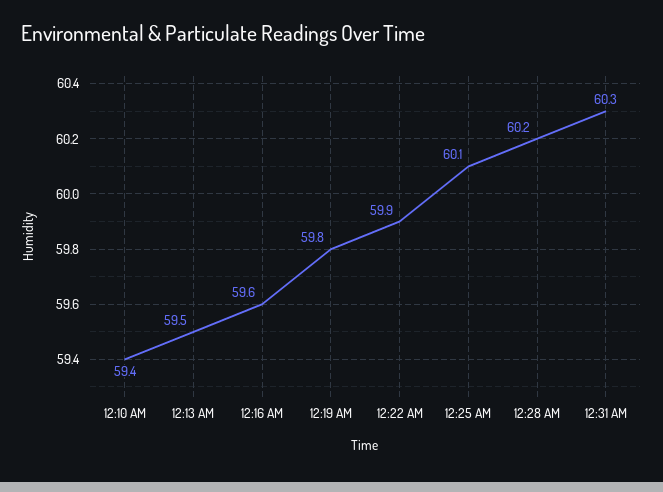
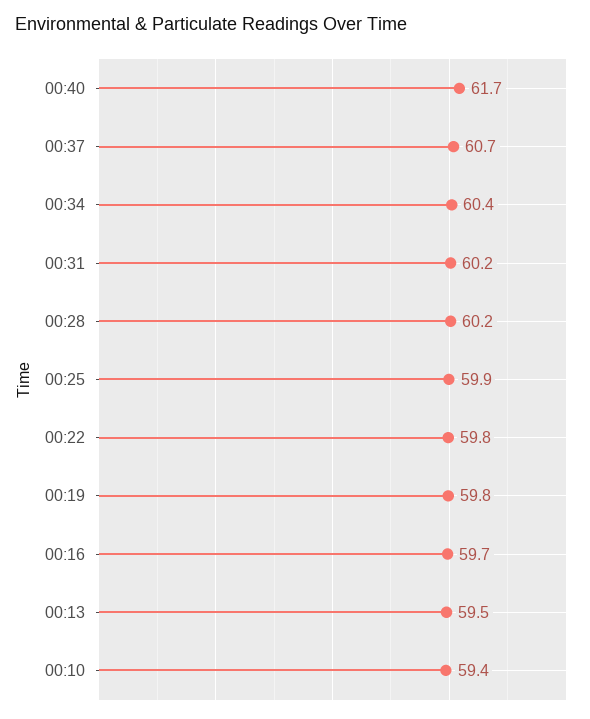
12:16 AM: 59.6 -> 59.7
12:22 AM: 59.9 -> 59.8
12:25 AM: 60.1 -> 59.9
12:31 AM: 60.3 -> 60.2
00:40: none -> 61.7
00:37: none -> 60.7
00:34: none -> 60.4

